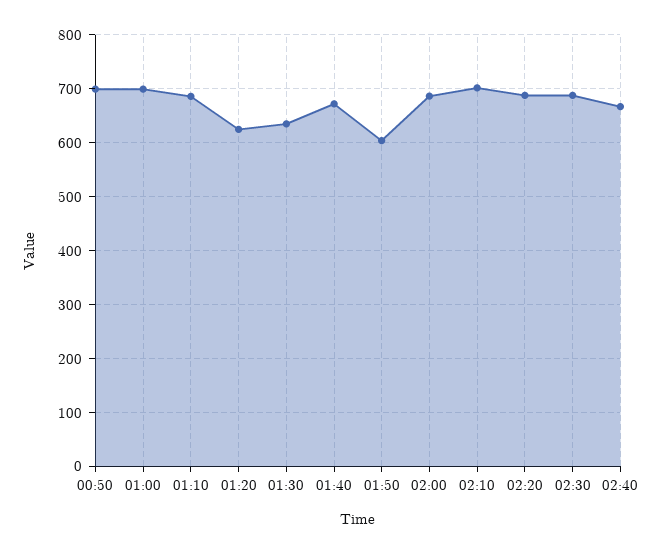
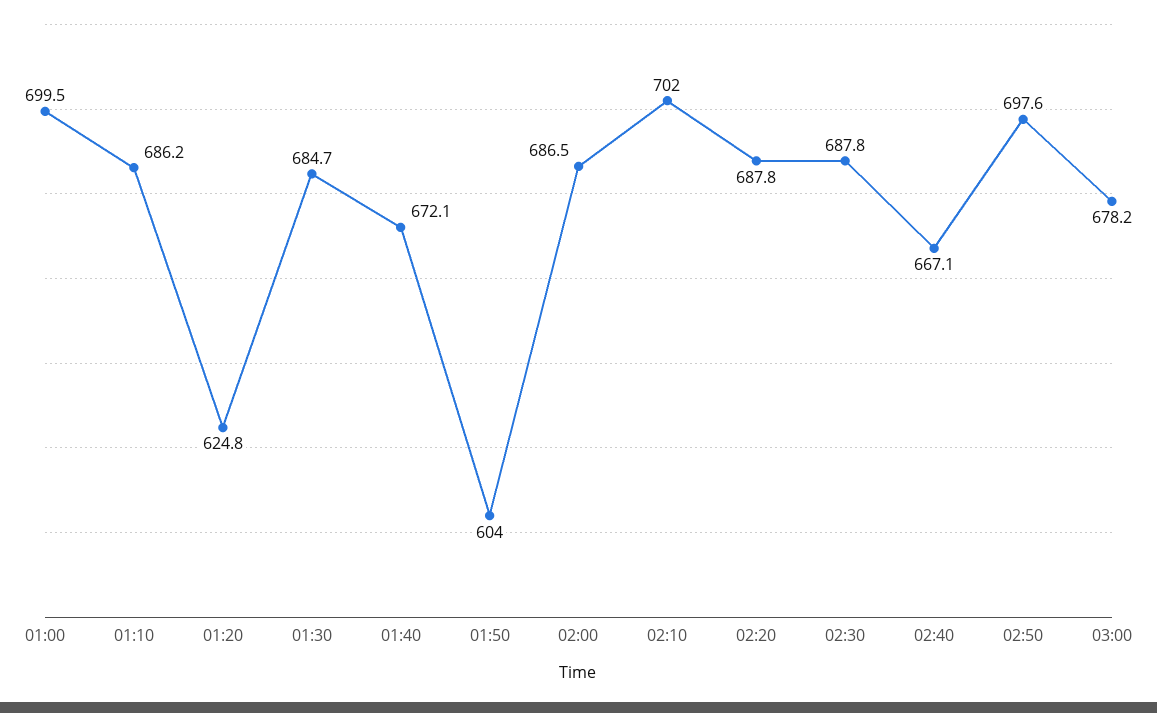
00:50: 700 -> none
01:30: 640 -> 684.7
02:50: none -> 697.6
03:00: none -> 678.2

